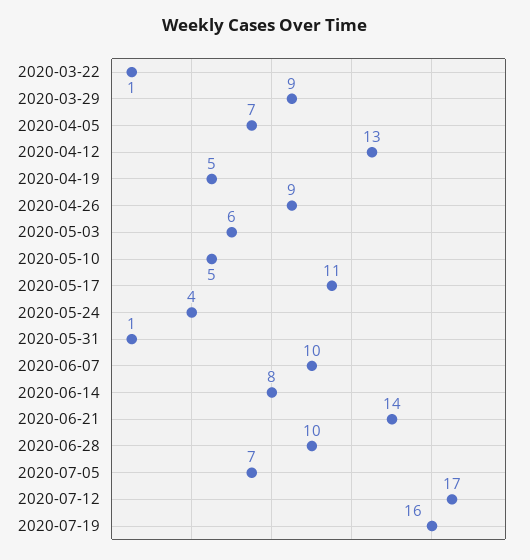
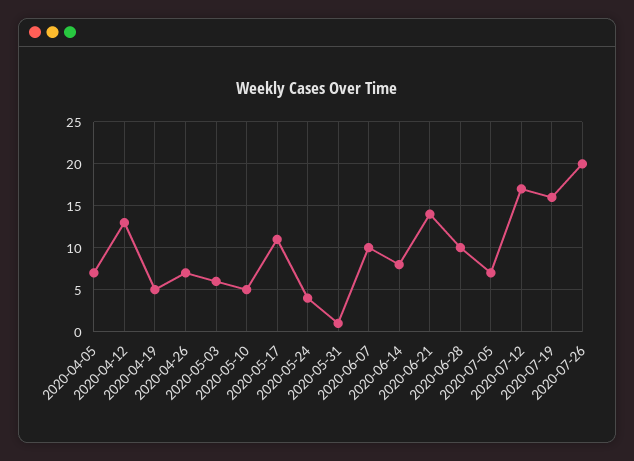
2020-03-22: 1 -> none
2020-03-29: 9 -> none
2020-04-26: 9 -> 7
2020-07-26: none -> 20

